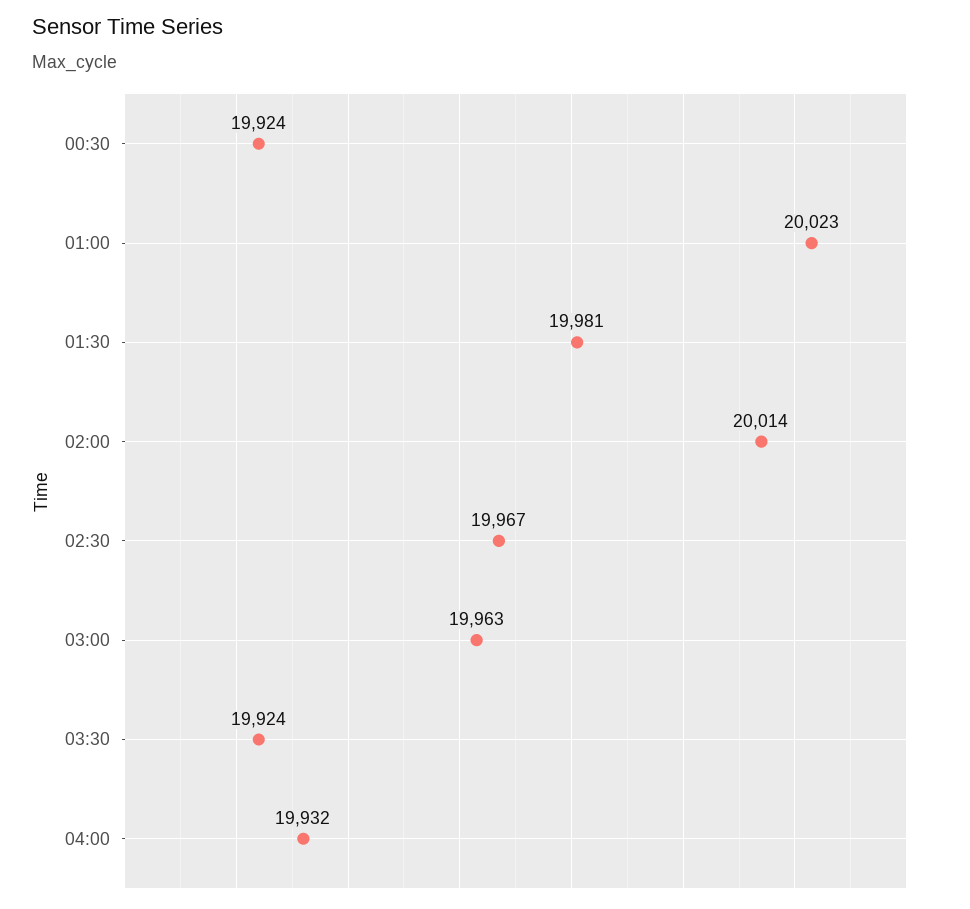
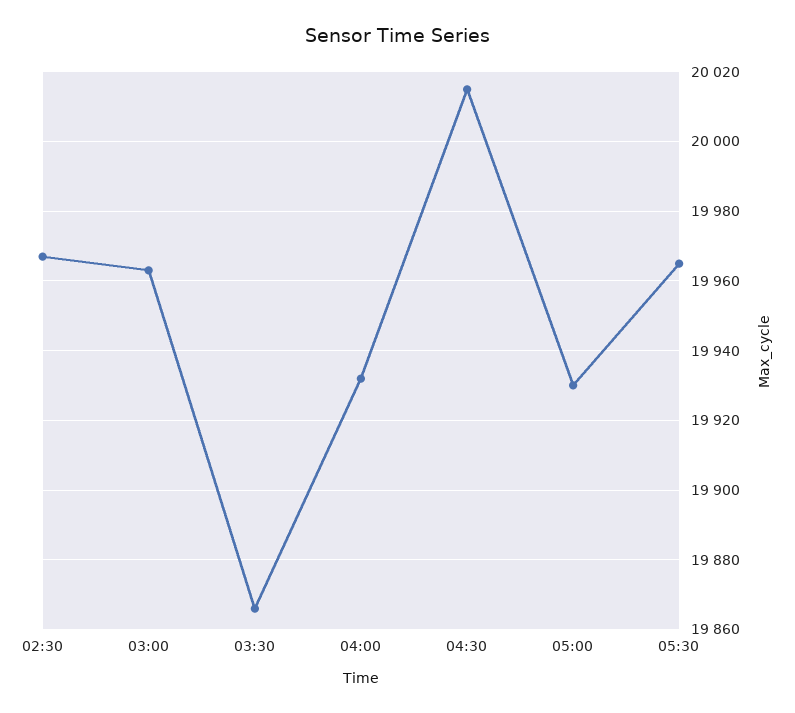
00:30: 19924 -> none
01:00: 20023 -> none
01:30: 19981 -> none
02:00: 20014 -> none
03:30: 19924 -> 19865
04:30: none -> 20015
05:00: none -> 19930
05:30: none -> 19965

